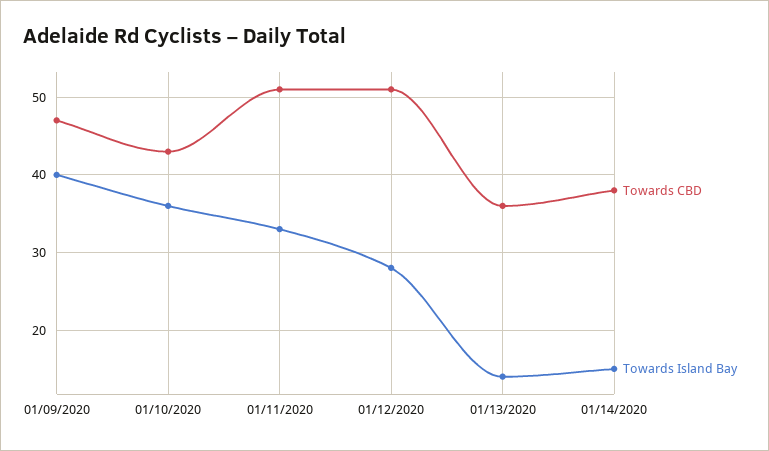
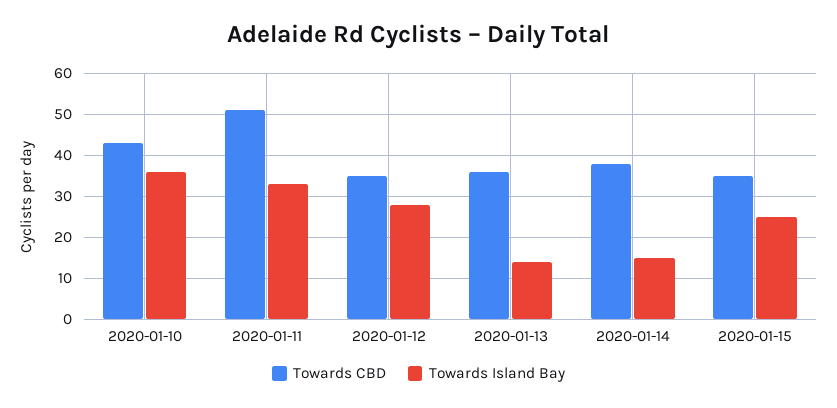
Towards CBD, 01/09/2020: 47 -> none
Towards Island Bay, 01/09/2020: 40 -> none
Towards CBD, 01/12/2020: 51 -> 35
Towards CBD, 2020-01-15: none -> 35
Towards Island Bay, 2020-01-15: none -> 25

